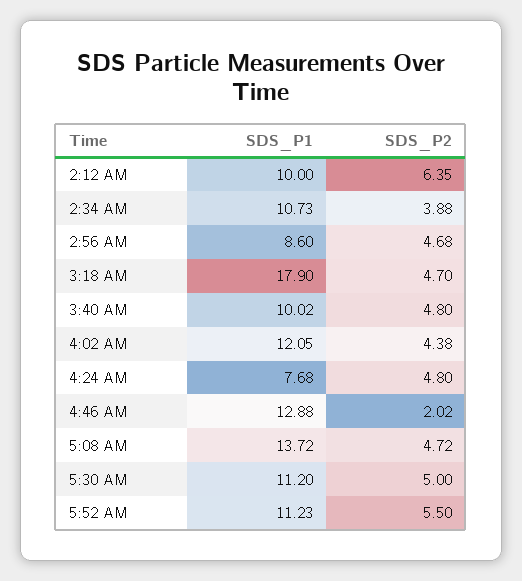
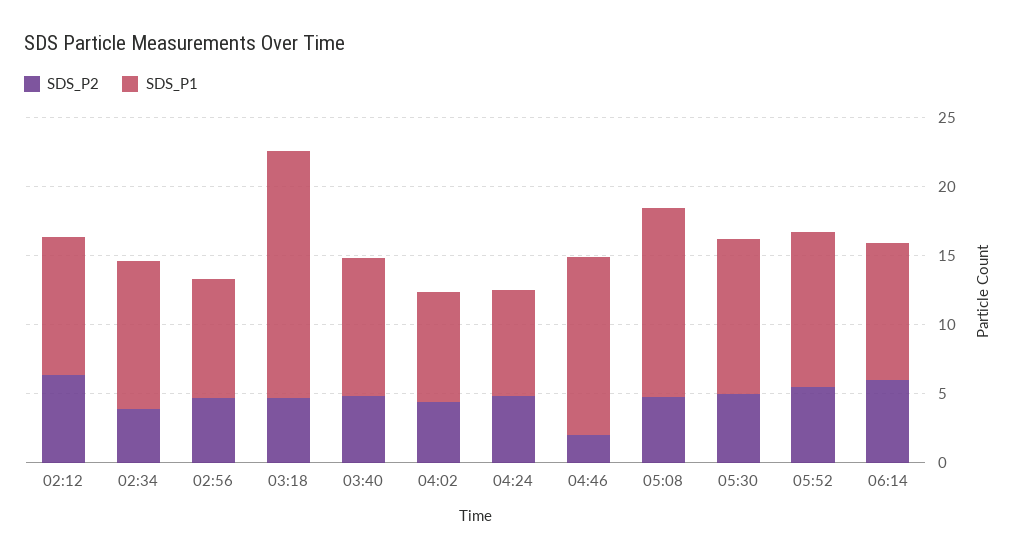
SDS_P1, 4:02 AM: 12.05 -> 8
SDS_P2, 06:14: none -> 6
SDS_P1, 06:14: none -> 10

